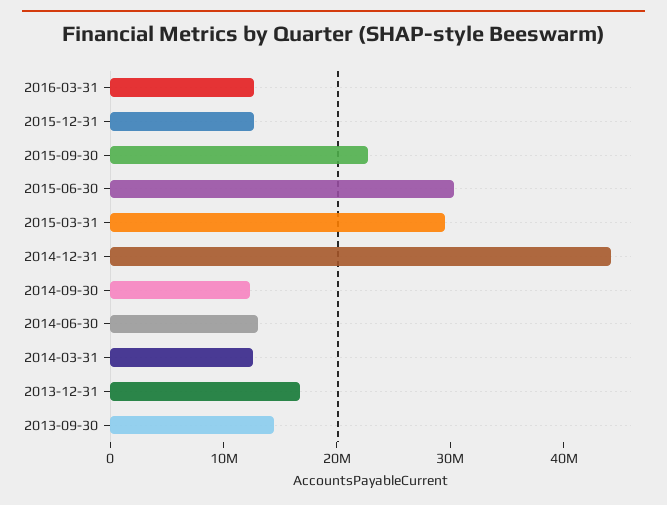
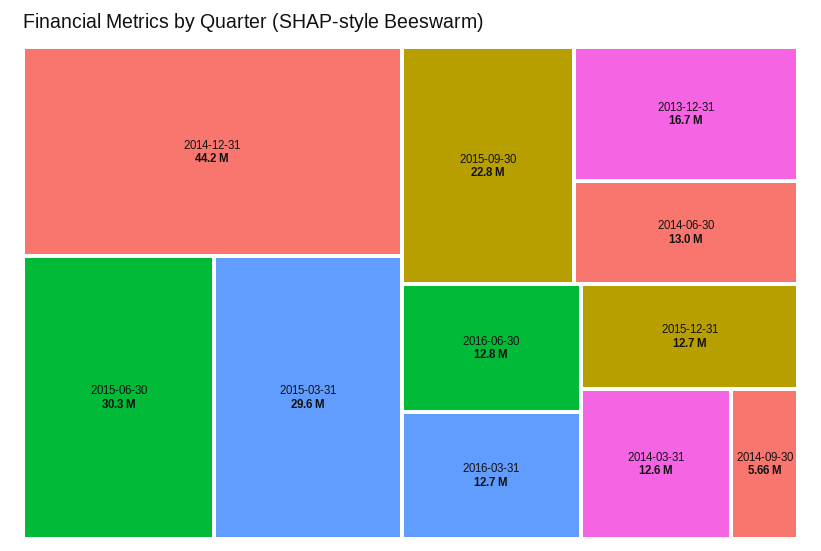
2014-09-30: 12000000 -> 5660000
2013-09-30: 14000000 -> none
2016-06-30: none -> 12800000

